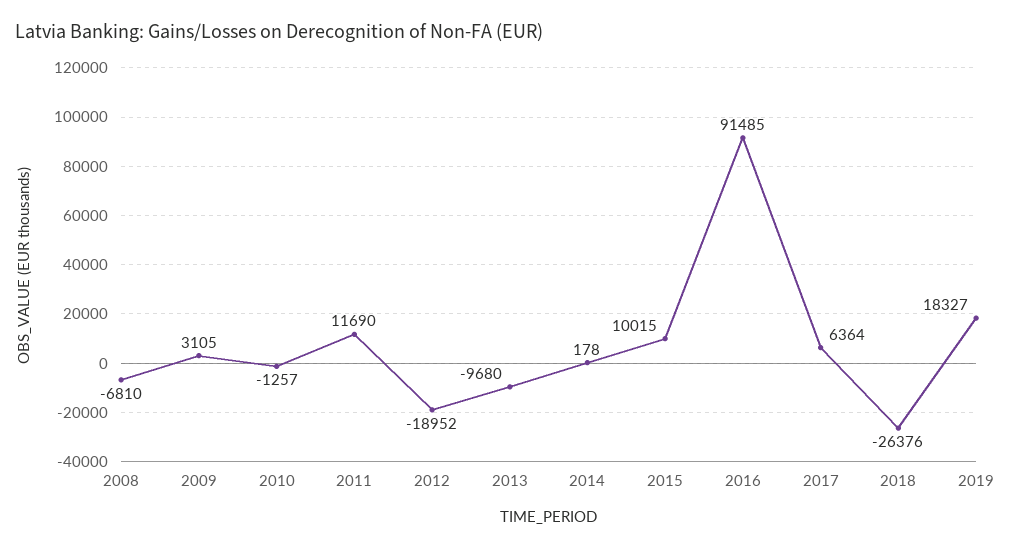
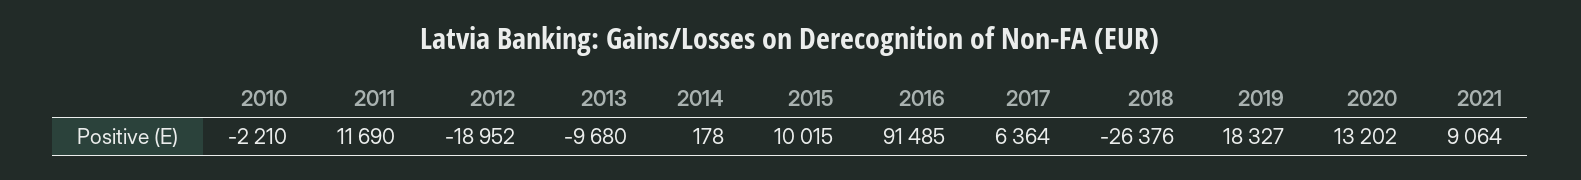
2008: -6810 -> none
2009: 3105 -> none
2010: -1257 -> -2210
2020: none -> 13202
2021: none -> 9064

